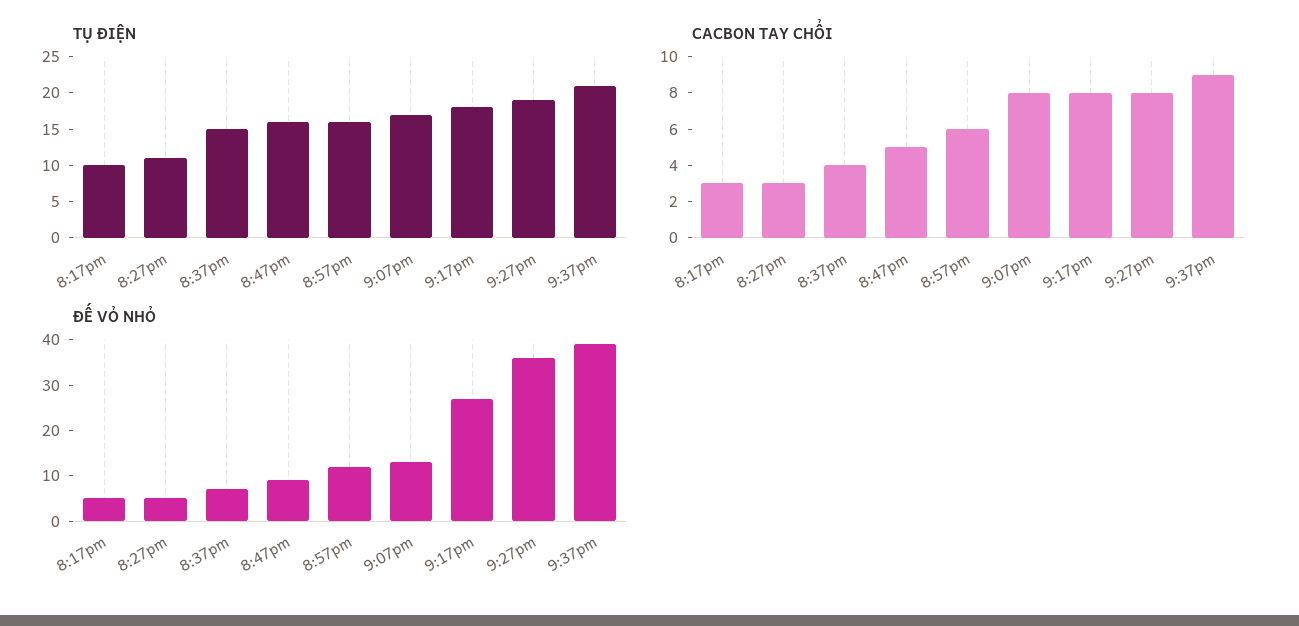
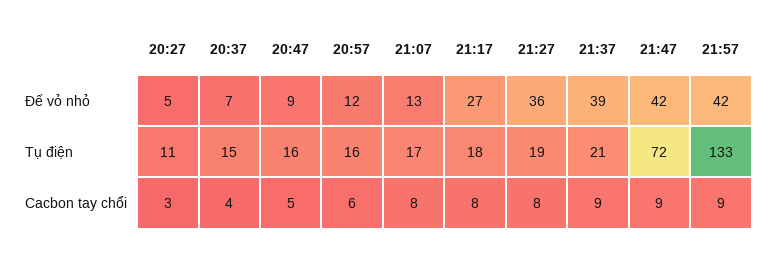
TỤ ĐIỆN, 8:17pm: 10 -> none
CACBON TAY CHỔI, 8:17pm: 3 -> none
ĐẾ VỎ NHỎ, 8:17pm: 5 -> none
ĐẾ VỎ NHỎ, 21:47: none -> 42
ĐẾ VỎ NHỎ, 21:57: none -> 42
TỤ ĐIỆN, 21:47: none -> 72
TỤ ĐIỆN, 21:57: none -> 133
CACBON TAY CHỔI, 21:47: none -> 9
CACBON TAY CHỔI, 21:57: none -> 9

